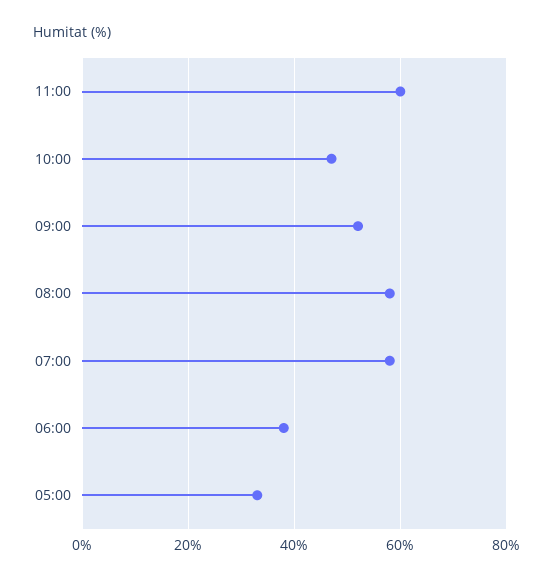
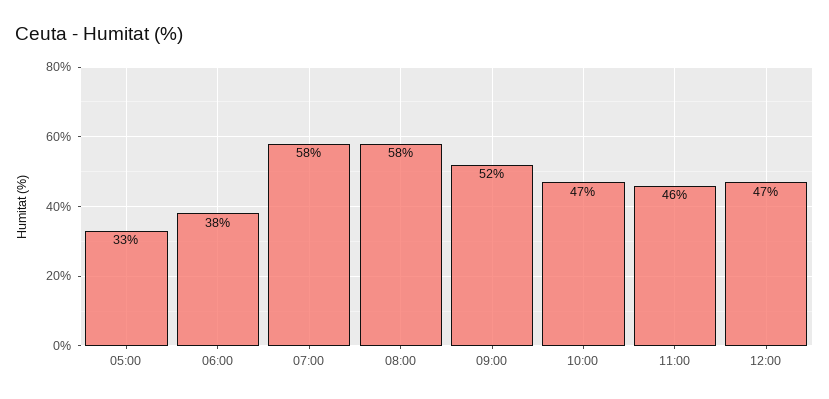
11:00: 60 -> 46
12:00: none -> 47

